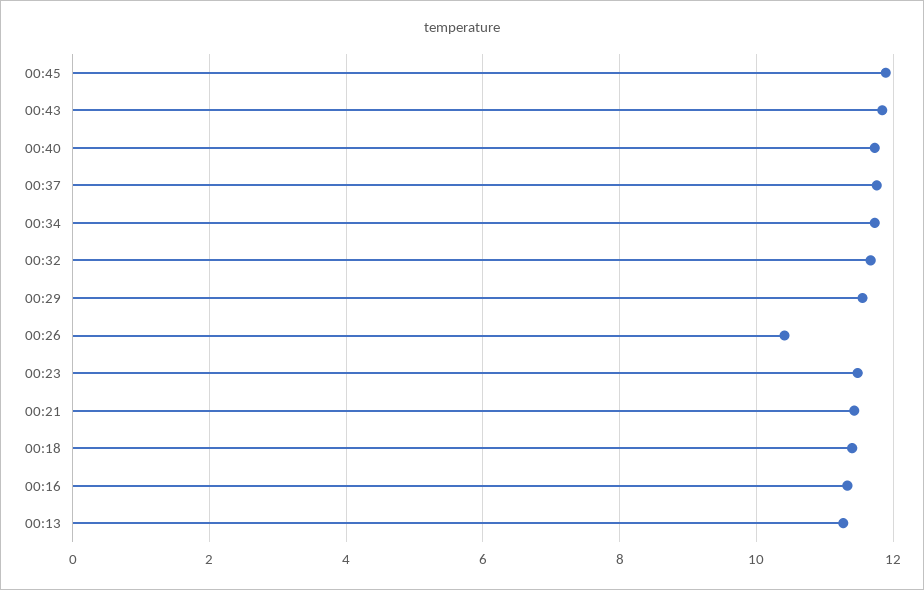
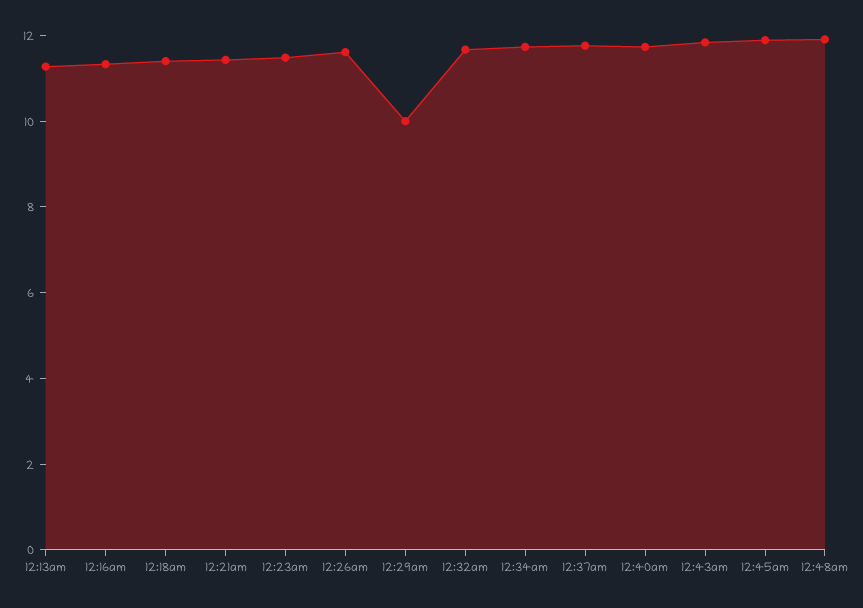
00:29: 11.6 -> 10
00:26: 10.4 -> 11.5
12:48am: none -> 12

